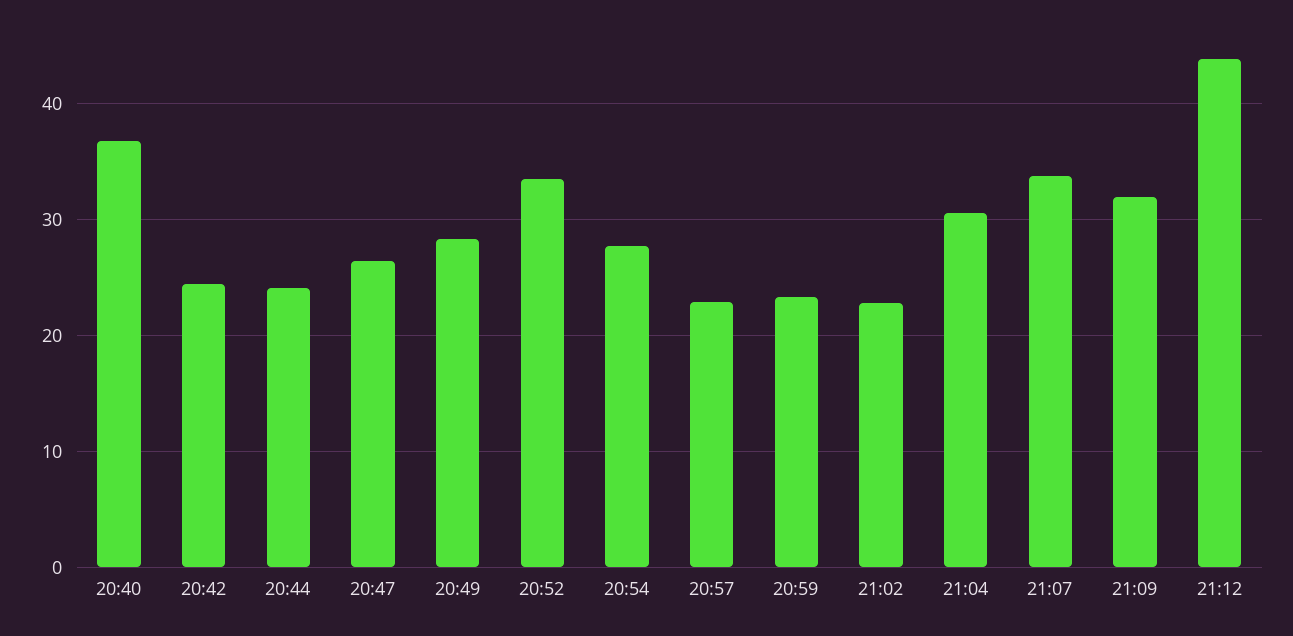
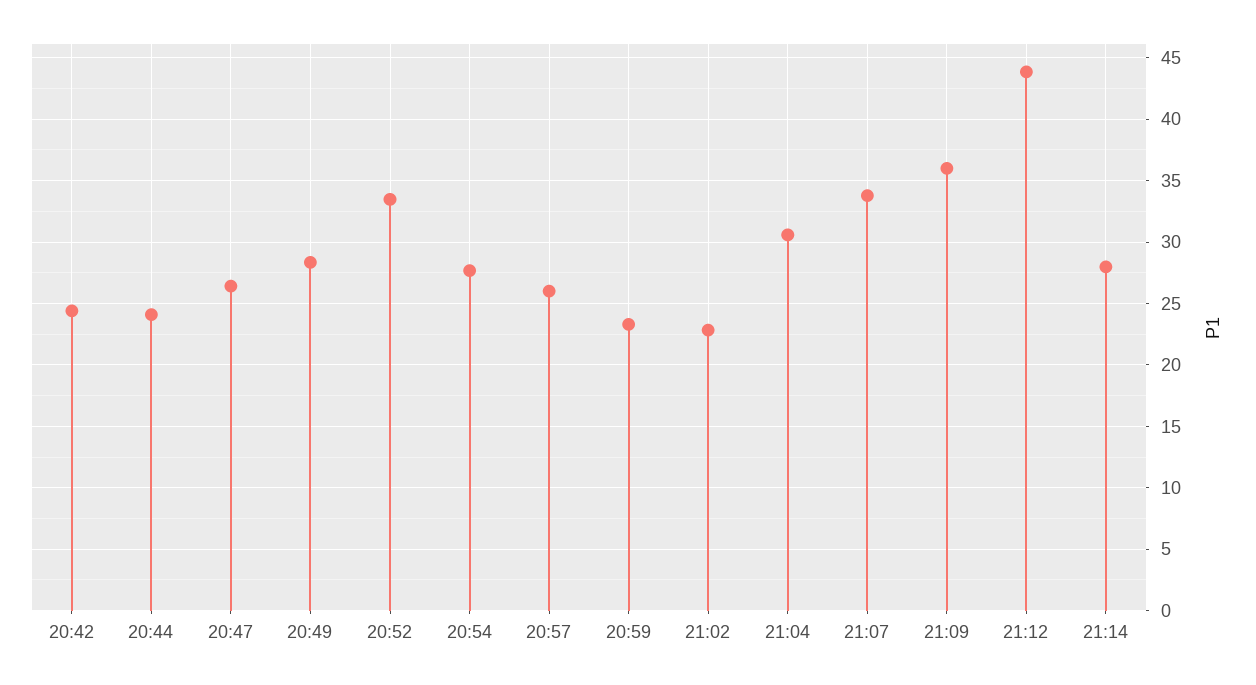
20:40: 37 -> none
20:57: 23 -> 26
21:09: 32 -> 36
21:14: none -> 28

